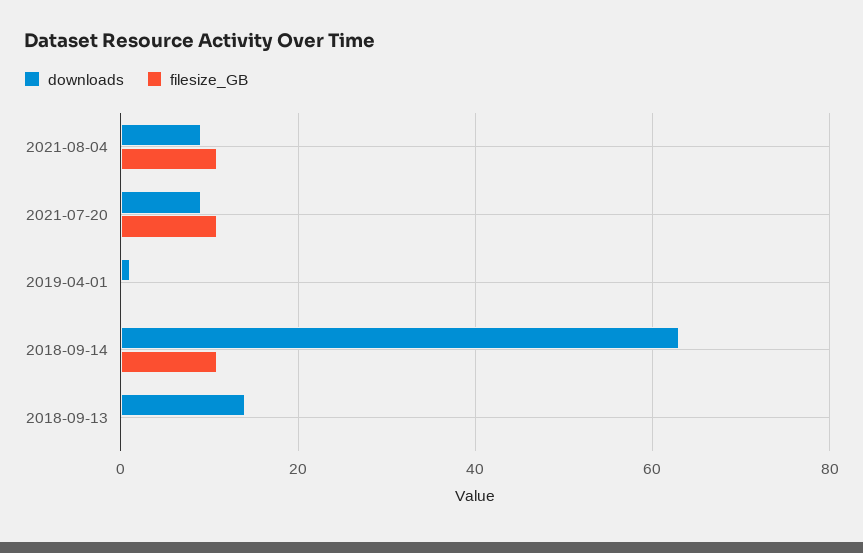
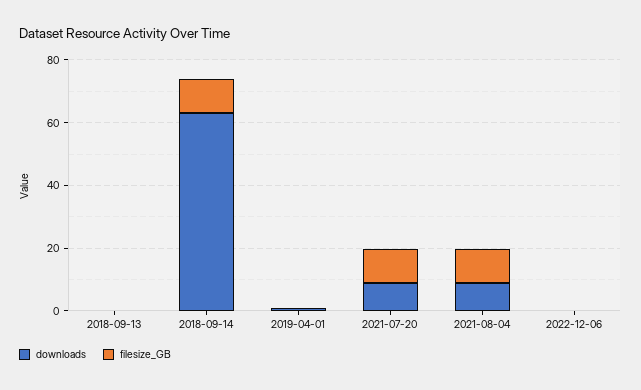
downloads, 2018-09-13: 14 -> 0
downloads, 2022-12-06: none -> 0
filesize_GB, 2022-12-06: none -> 0

